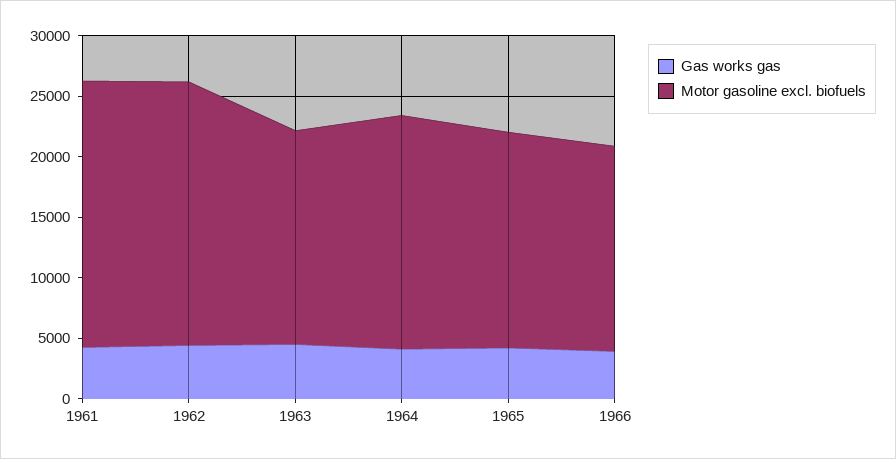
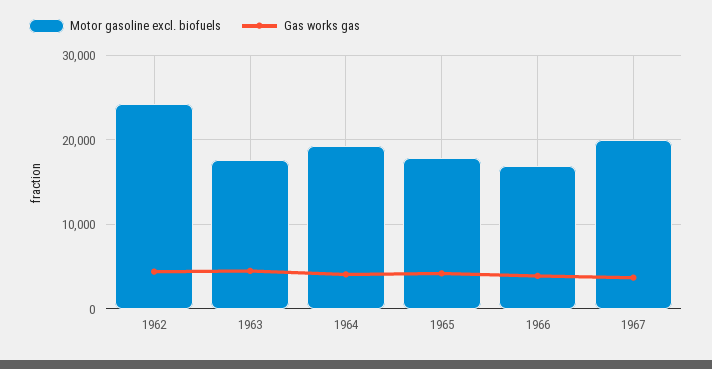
Gas works gas, 1961: 4000 -> none
Motor gasoline excl. biofuels, 1961: 22000 -> none
Motor gasoline excl. biofuels, 1962: 22000 -> 24000
Motor gasoline excl. biofuels, 1967: none -> 20000
Gas works gas, 1967: none -> 4000

